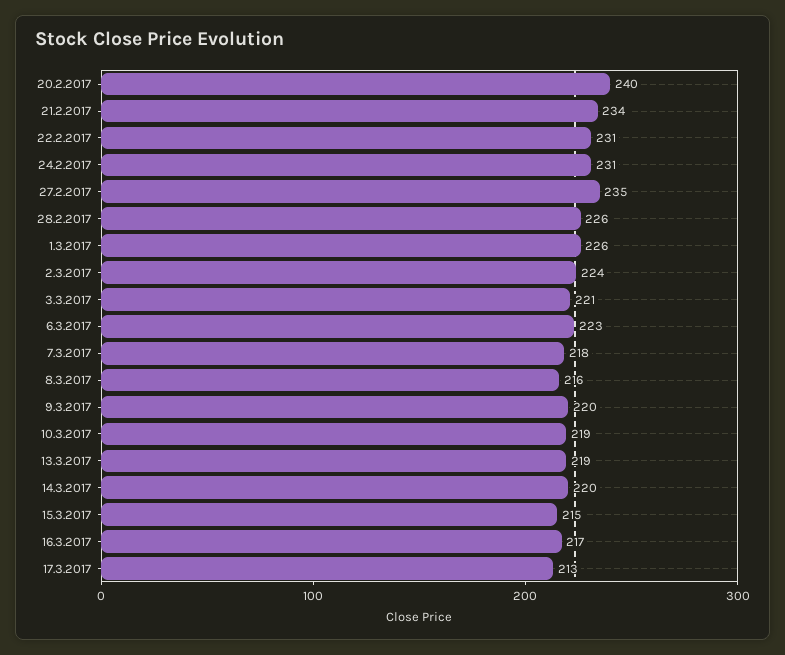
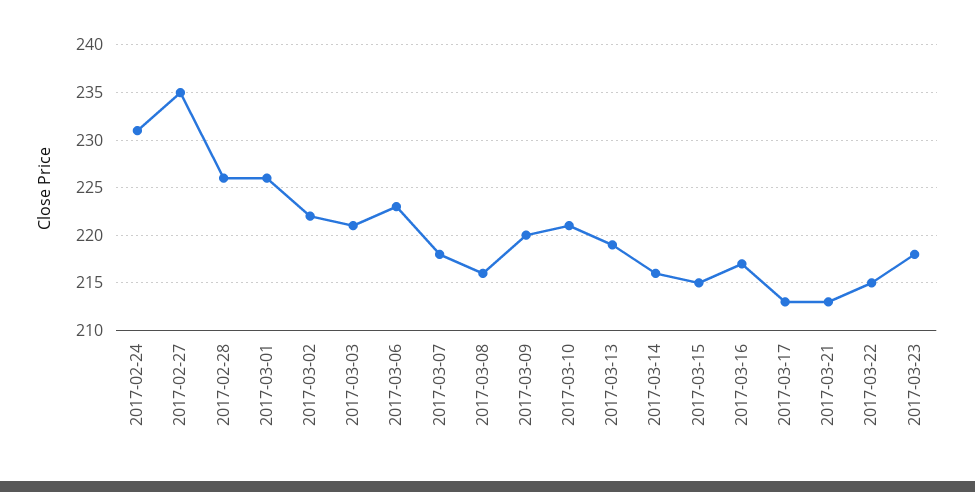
20.2.2017: 240 -> none
21.2.2017: 234 -> none
22.2.2017: 231 -> none
2.3.2017: 224 -> 222
10.3.2017: 219 -> 221
14.3.2017: 220 -> 216
2017-03-21: none -> 213
2017-03-22: none -> 215
2017-03-23: none -> 218

